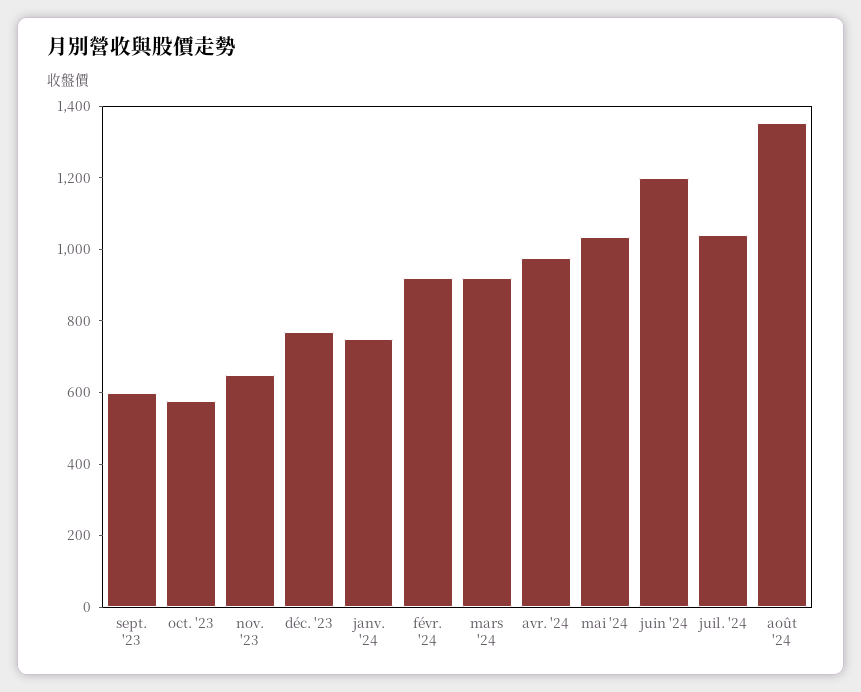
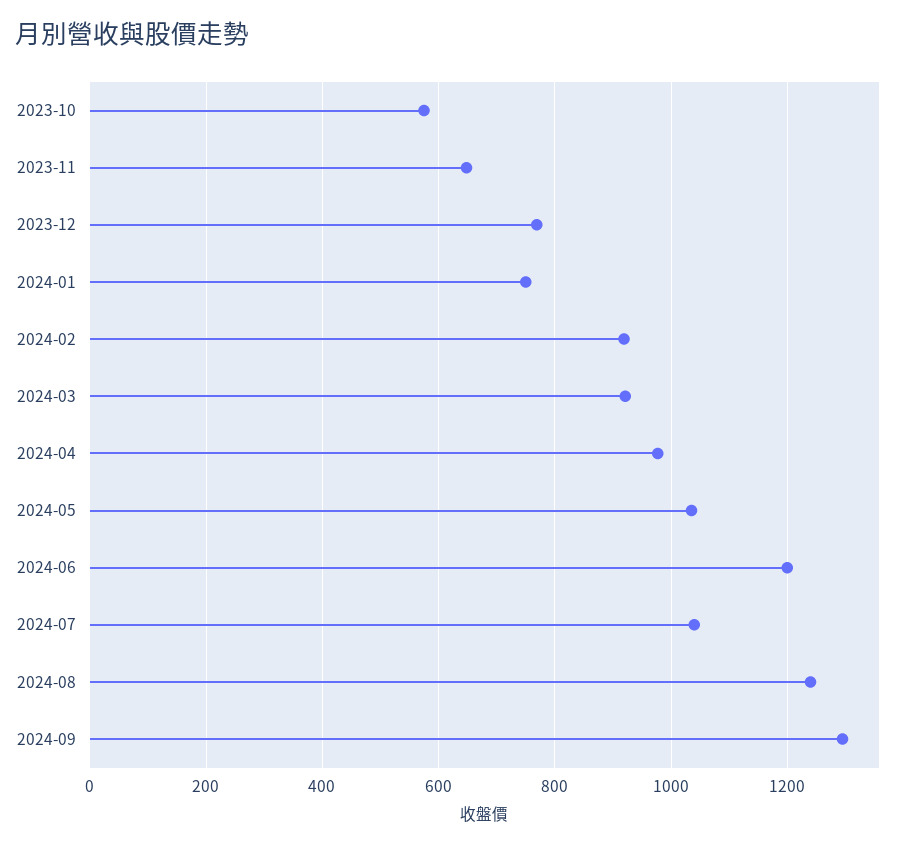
sept. '23: 600 -> none
août '24: 1350 -> 1240
2024-09: none -> 1300

